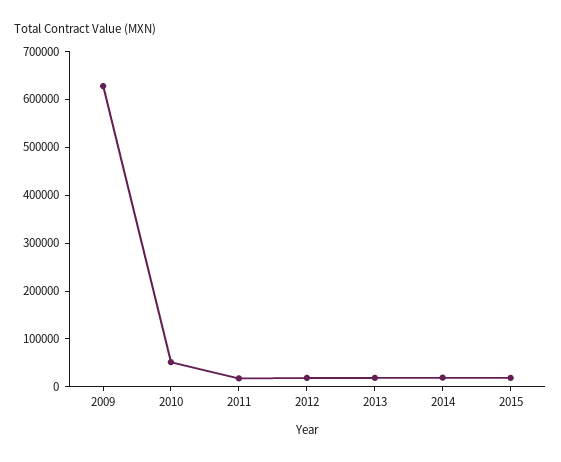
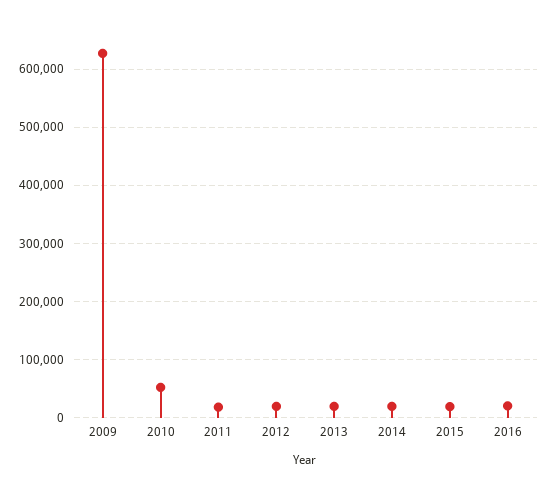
2016: none -> 20000

